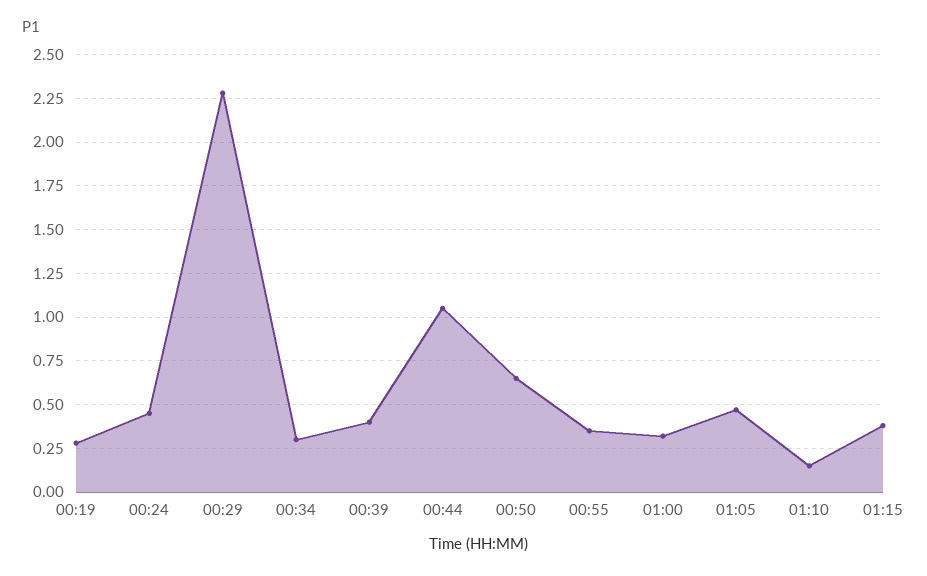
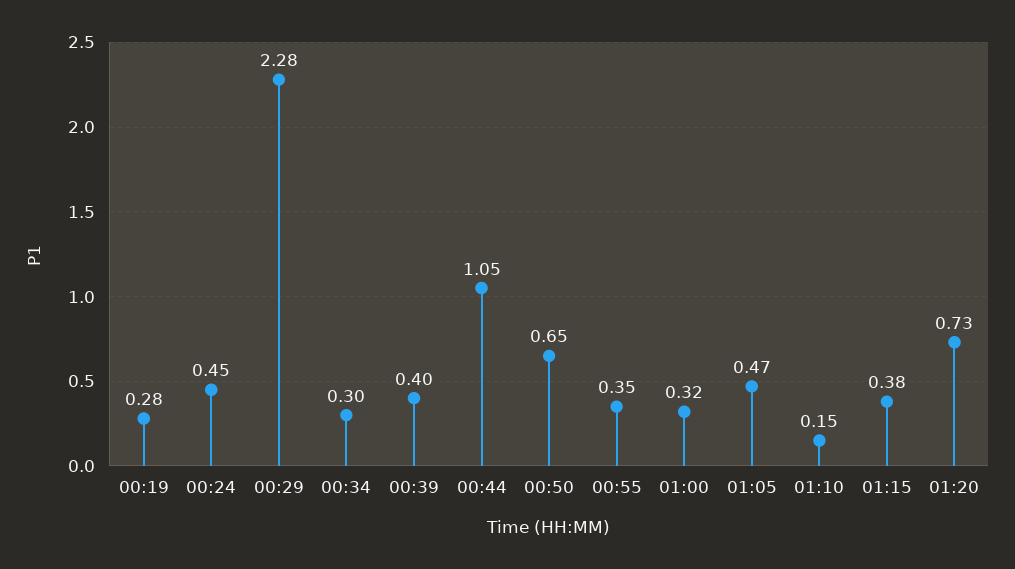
01:20: none -> 0.73

